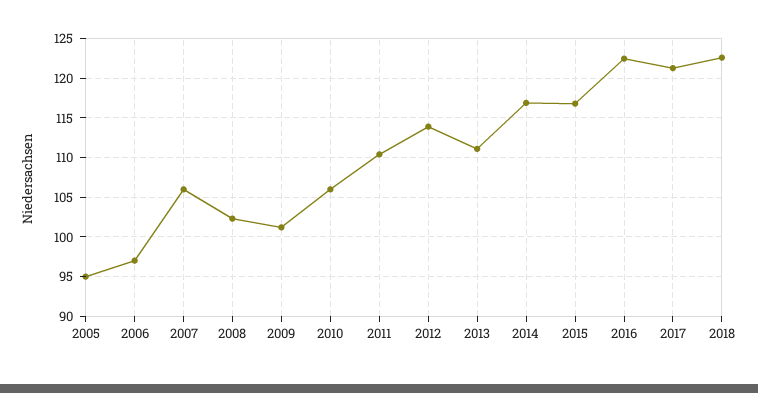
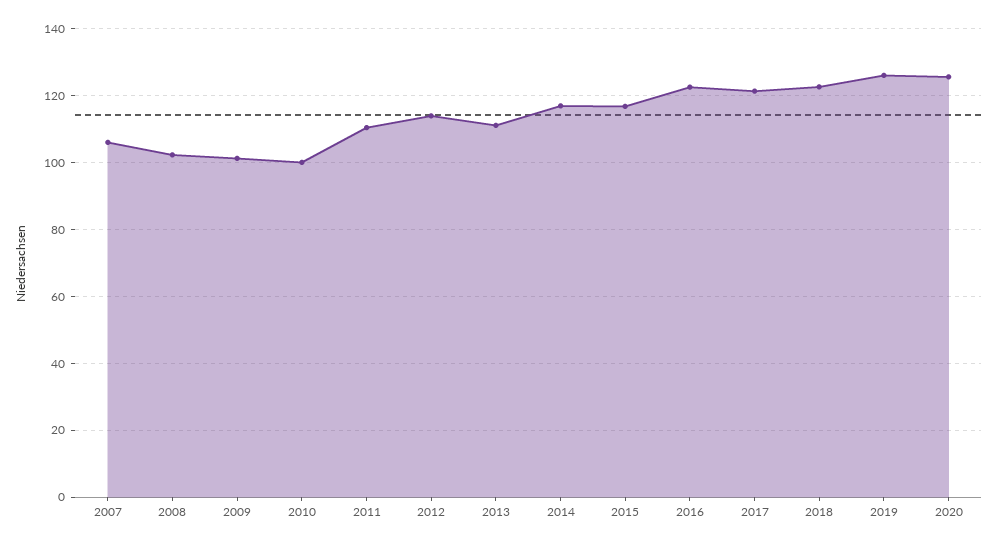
2005: 95 -> none
2006: 97 -> none
2010: 106 -> 100
2019: none -> 126
2020: none -> 126

